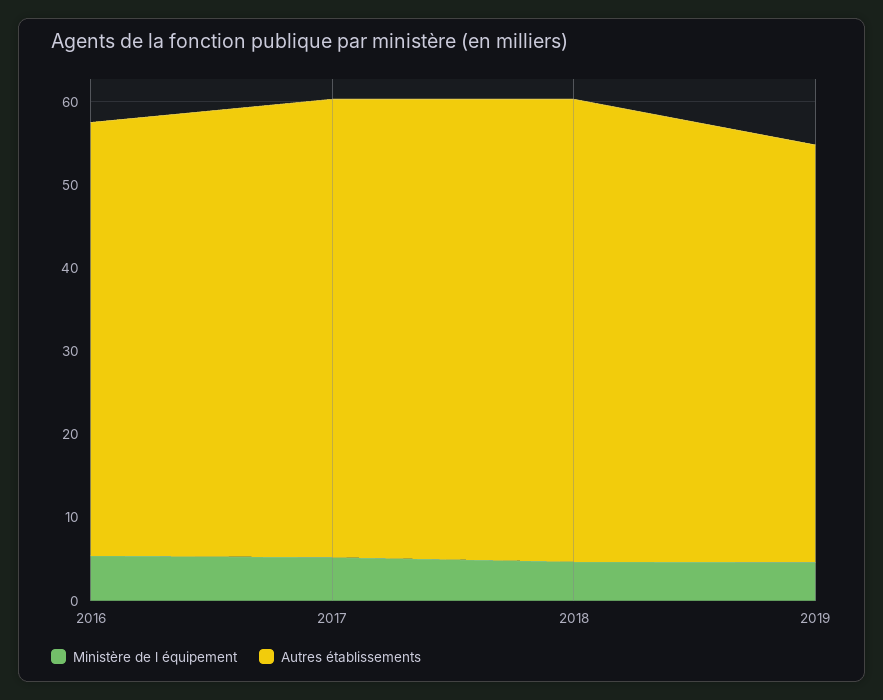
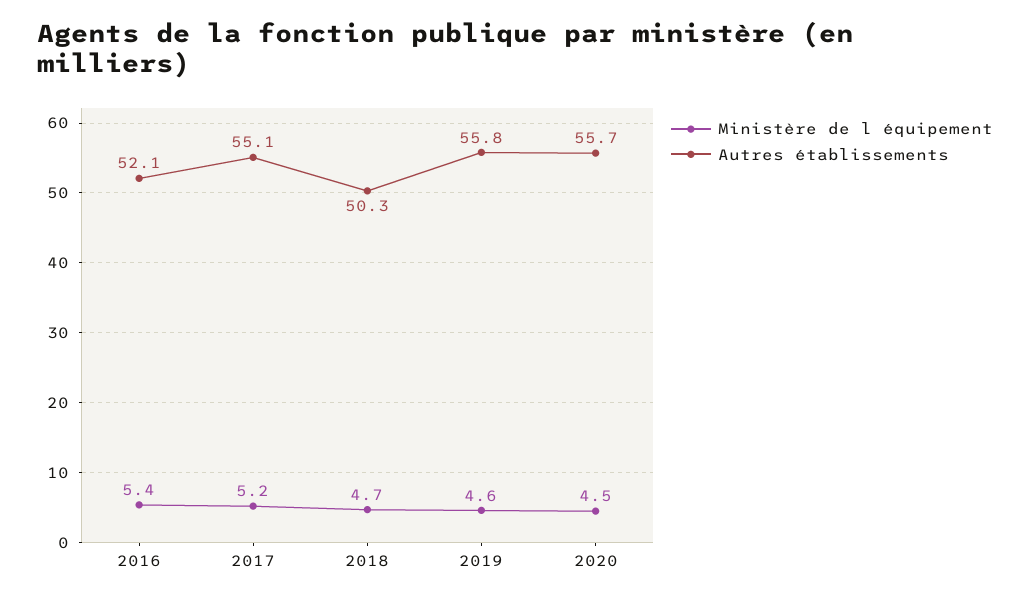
Autres établissements, 2018: 56 -> 50.3
Autres établissements, 2019: 50 -> 55.8
Ministère de l équipement, 2020: none -> 4.5
Autres établissements, 2020: none -> 55.7

